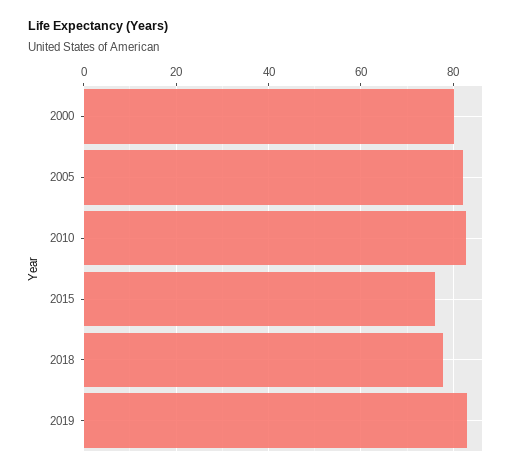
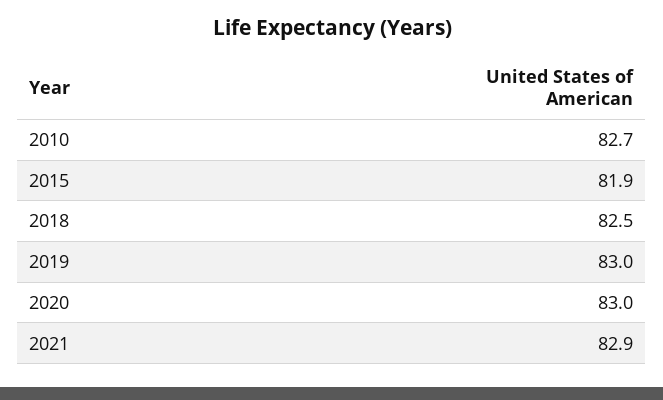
2000: 80 -> none
2005: 82 -> none
2015: 76 -> 81.9
2018: 78 -> 82.5
2020: none -> 83
2021: none -> 82.9

